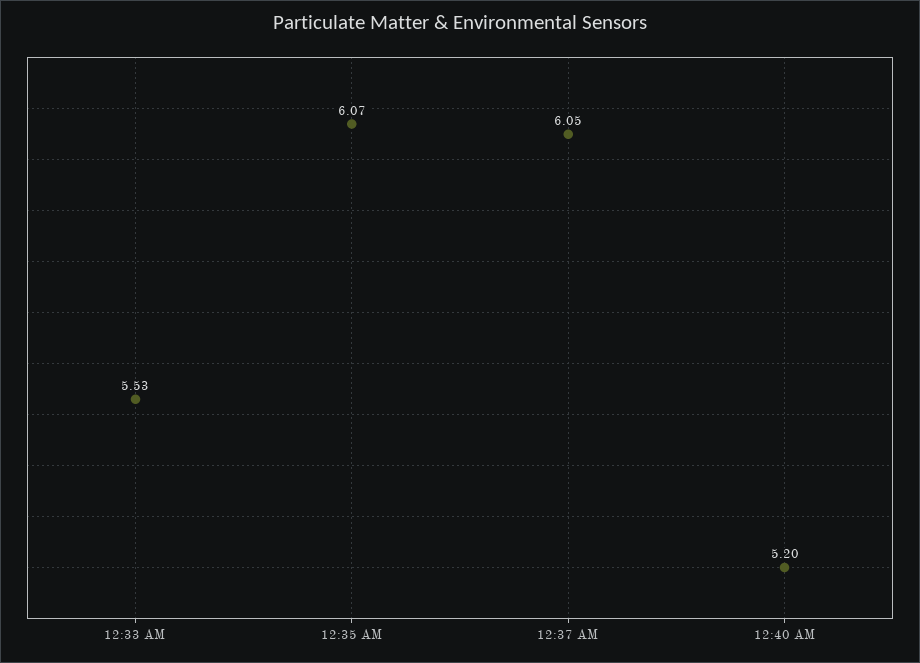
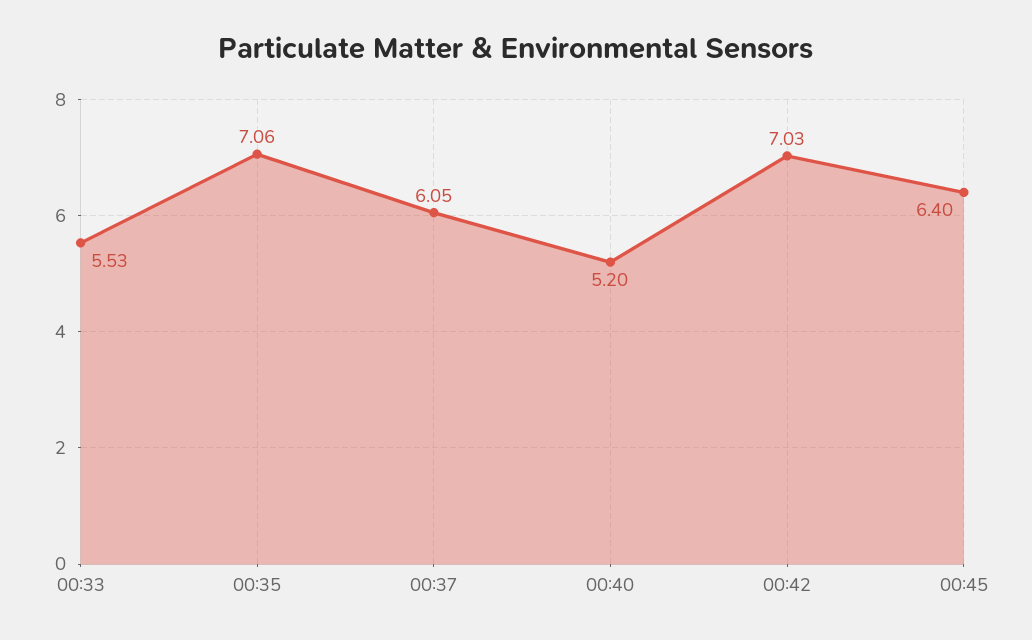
12:35 AM: 6.07 -> 7.06
00:42: none -> 7.03
00:45: none -> 6.4

